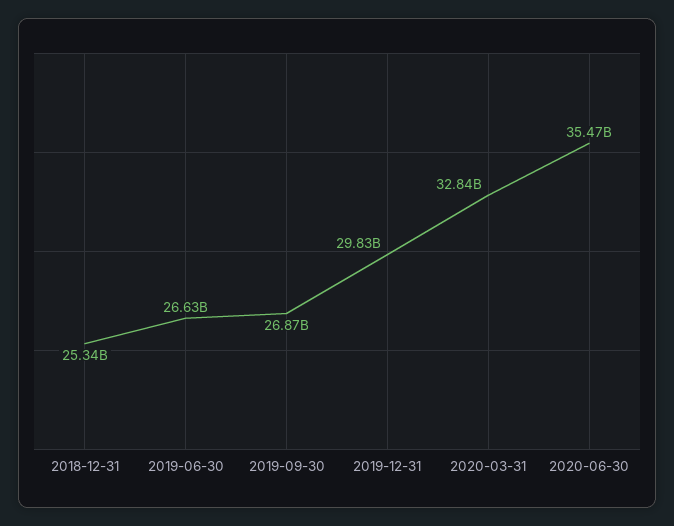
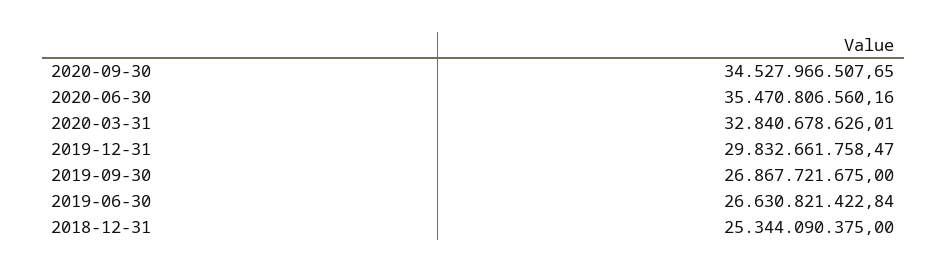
2020-09-30: none -> 34527966507.65

